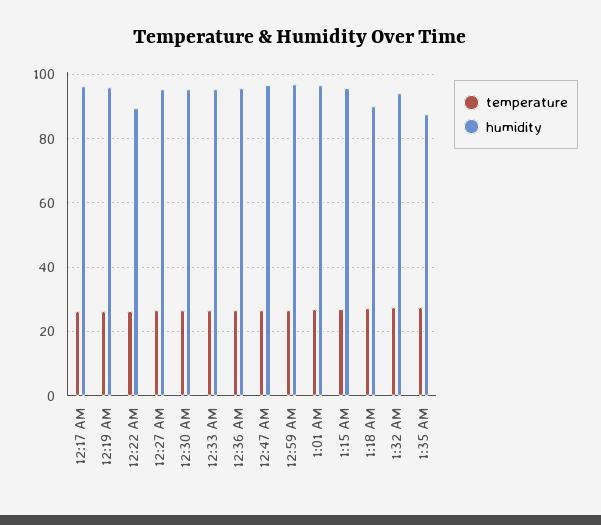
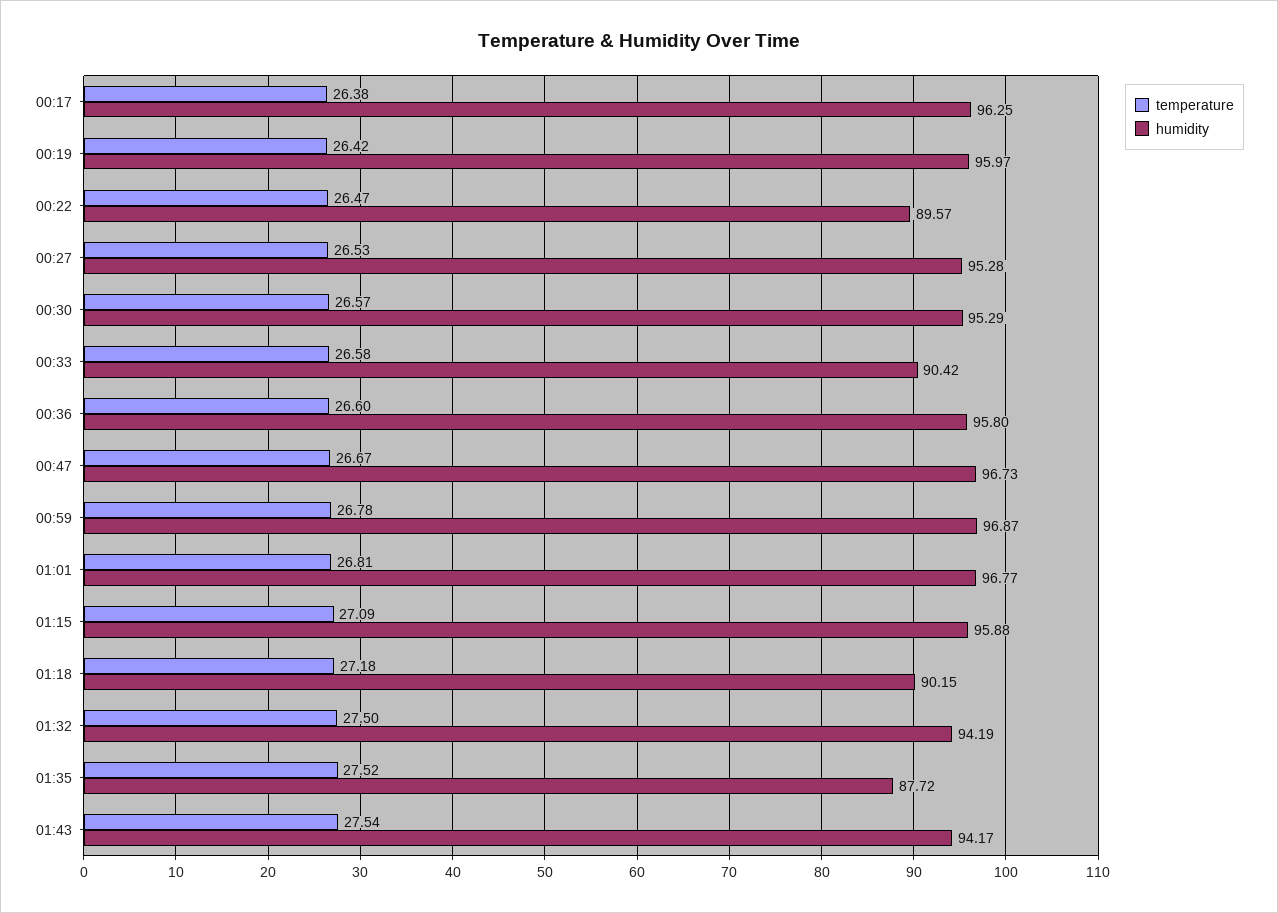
humidity, 12:33 AM: 96 -> 90.42
temperature, 01:43: none -> 27.54
humidity, 01:43: none -> 94.17

